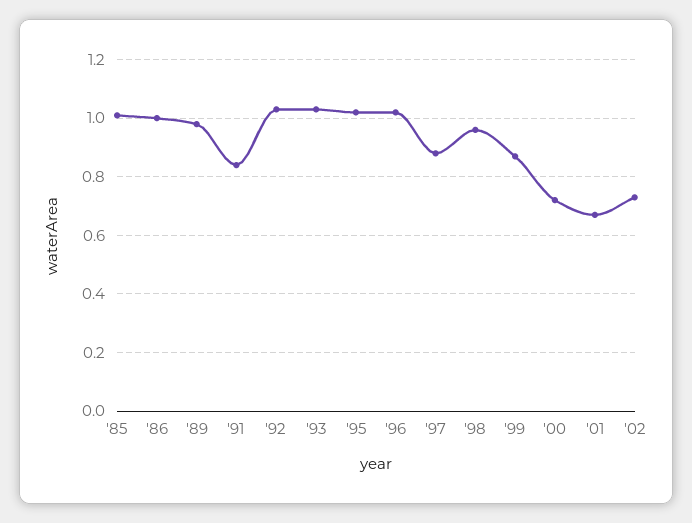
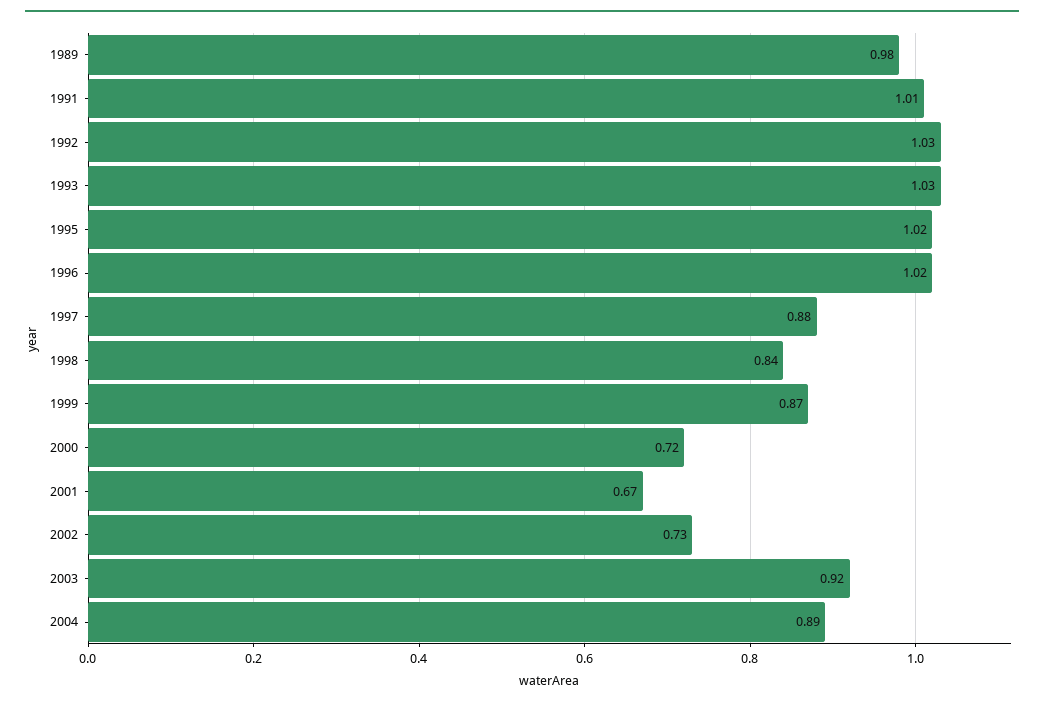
'85: 1 -> none
'86: 1 -> none
'91: 0.85 -> 1.01
'98: 0.95 -> 0.84
2003: none -> 0.92
2004: none -> 0.89

